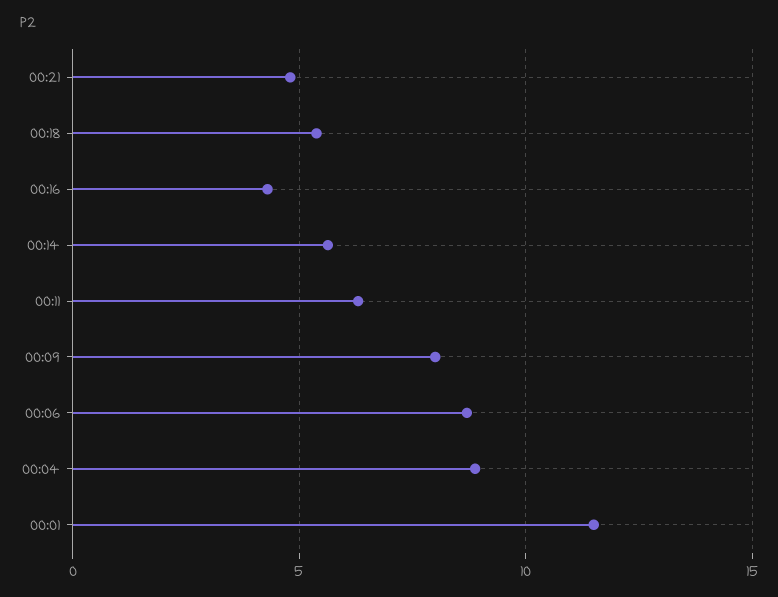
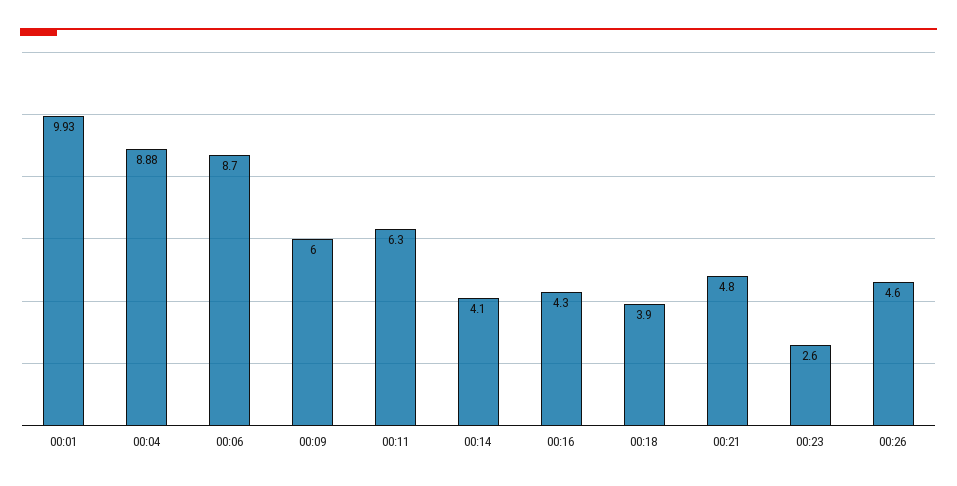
00:18: 5.5 -> 3.9
00:14: 5.5 -> 4.1
00:09: 8 -> 6
00:01: 11.5 -> 9.93
00:23: none -> 2.6
00:26: none -> 4.6

